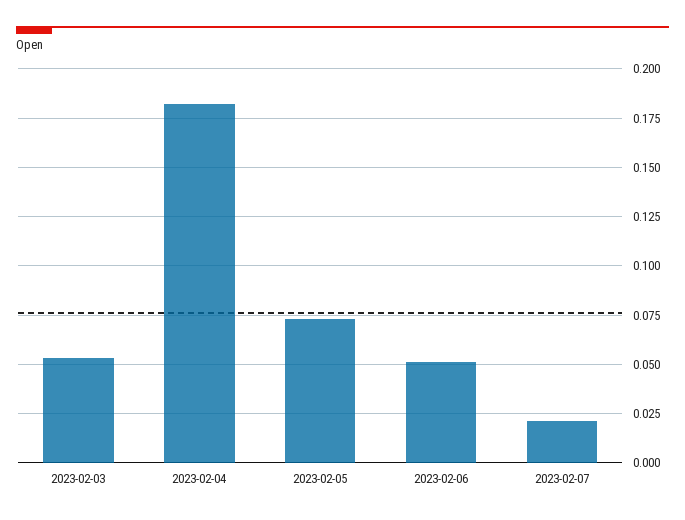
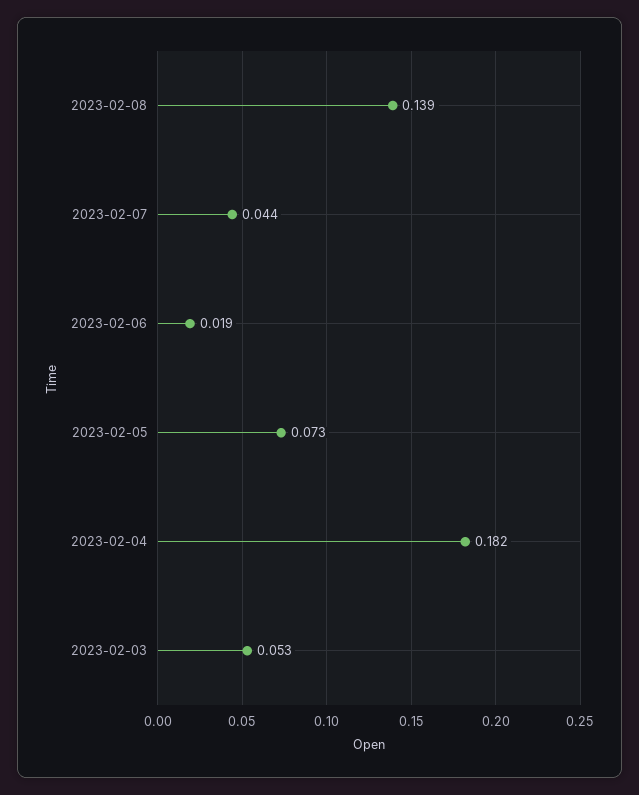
2023-02-06: 0.05 -> 0.019
2023-02-07: 0.02 -> 0.044
2023-02-08: none -> 0.139

